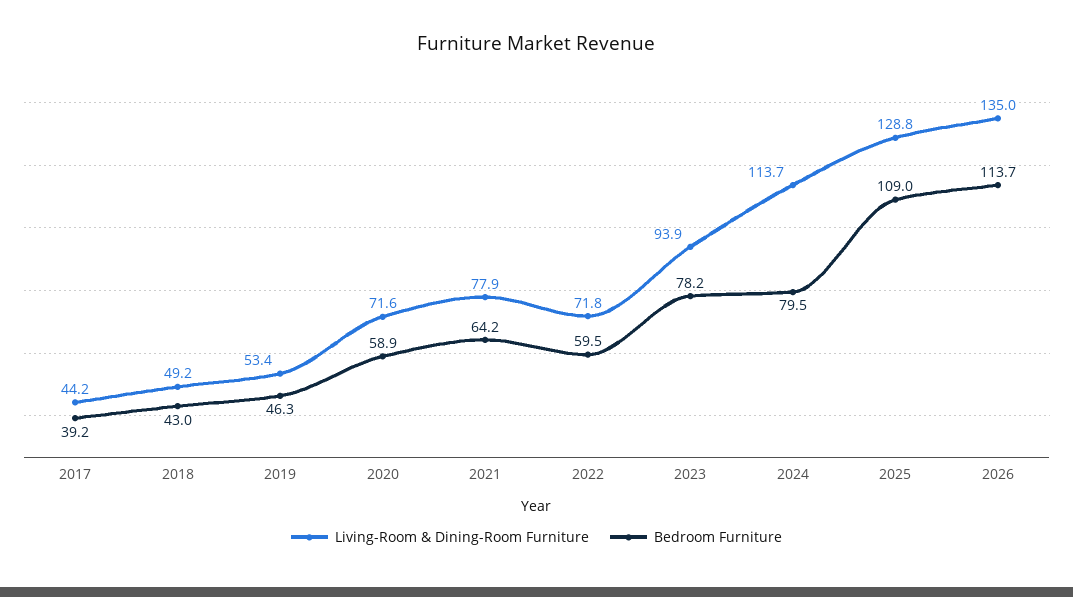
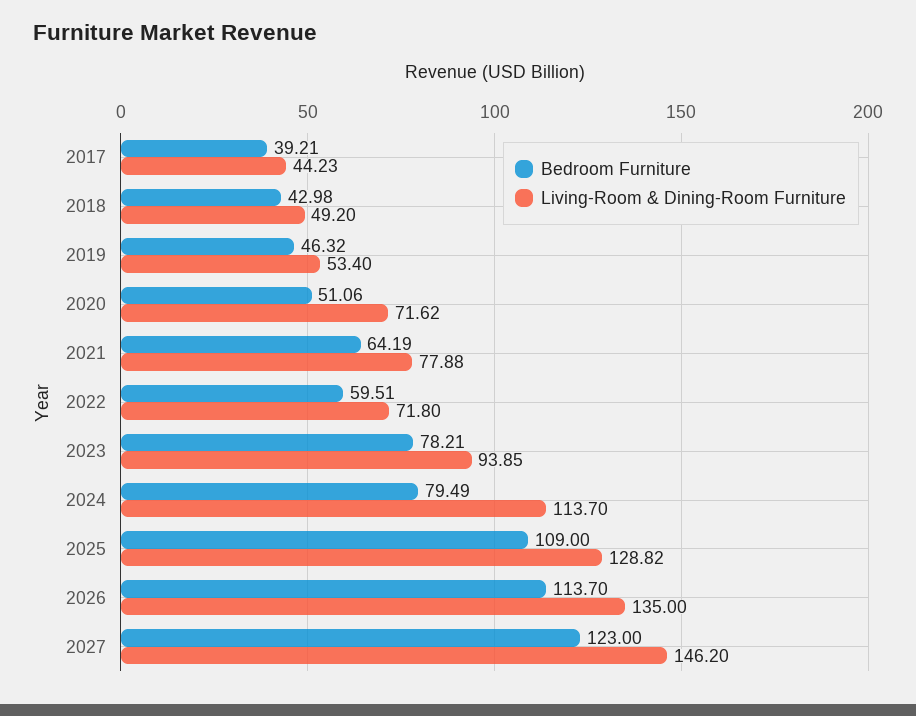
Bedroom Furniture, 2020: 58.9 -> 51.06
Bedroom Furniture, 2027: none -> 123
Living-Room & Dining-Room Furniture, 2027: none -> 146.2

